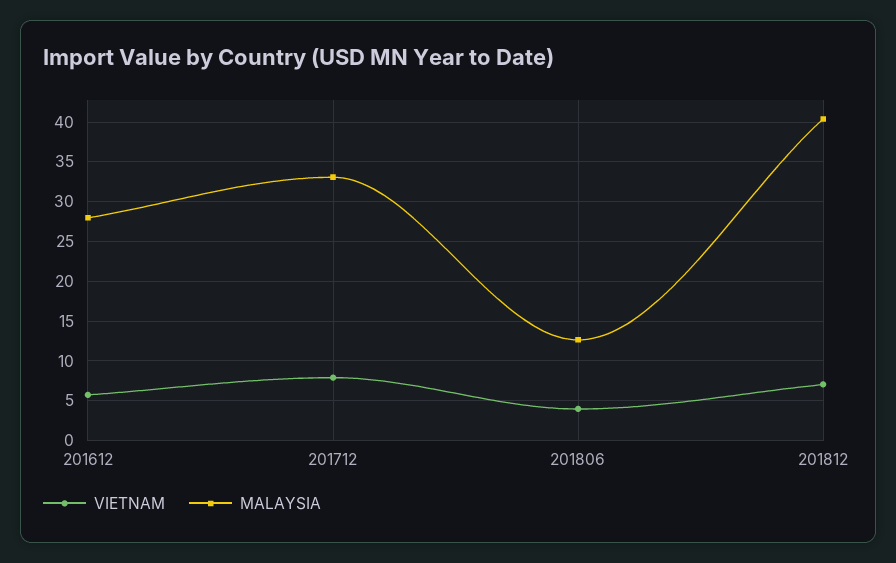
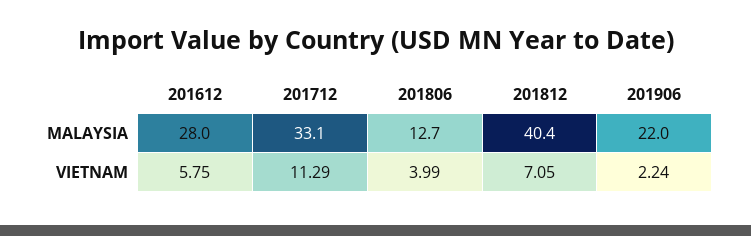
VIETNAM, 201712: 8 -> 11.29
MALAYSIA, 201906: none -> 22
VIETNAM, 201906: none -> 2.24

